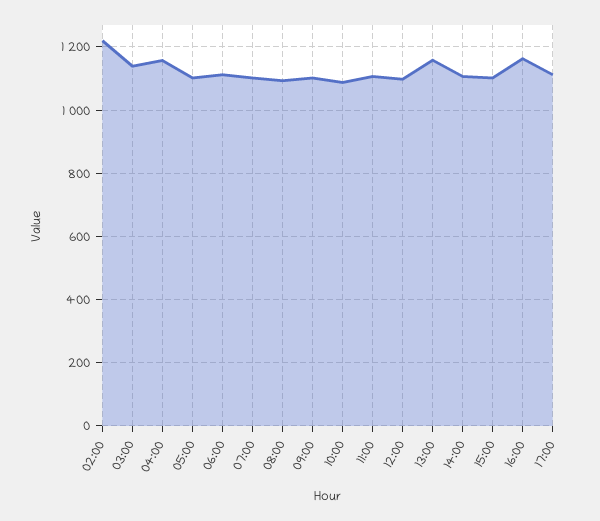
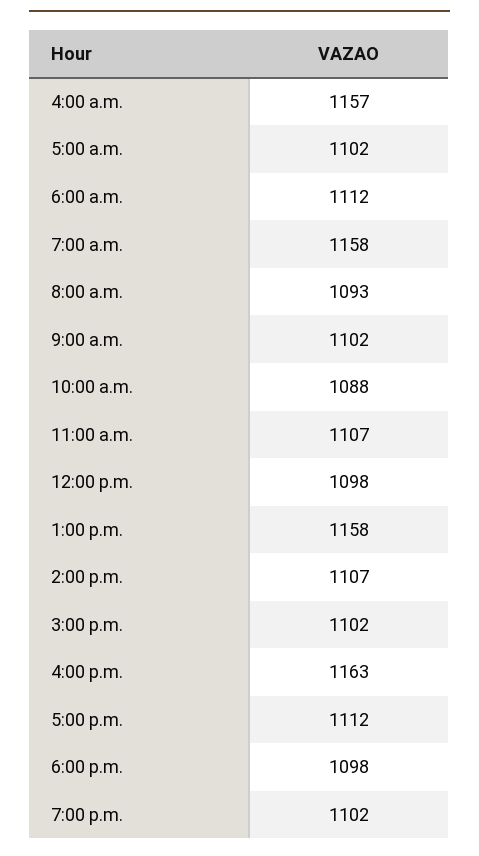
02:00: 1220 -> none
03:00: 1140 -> none
07:00: 1100 -> 1158
6:00 p.m.: none -> 1098
7:00 p.m.: none -> 1102

